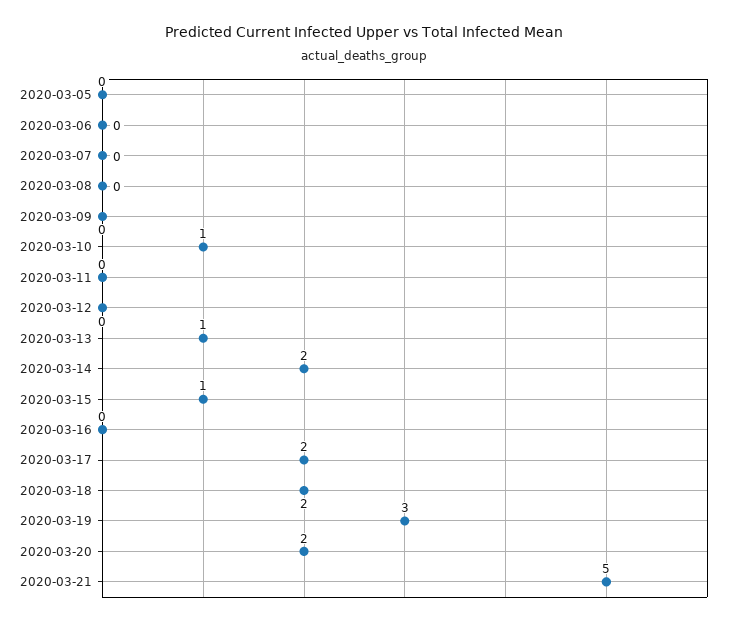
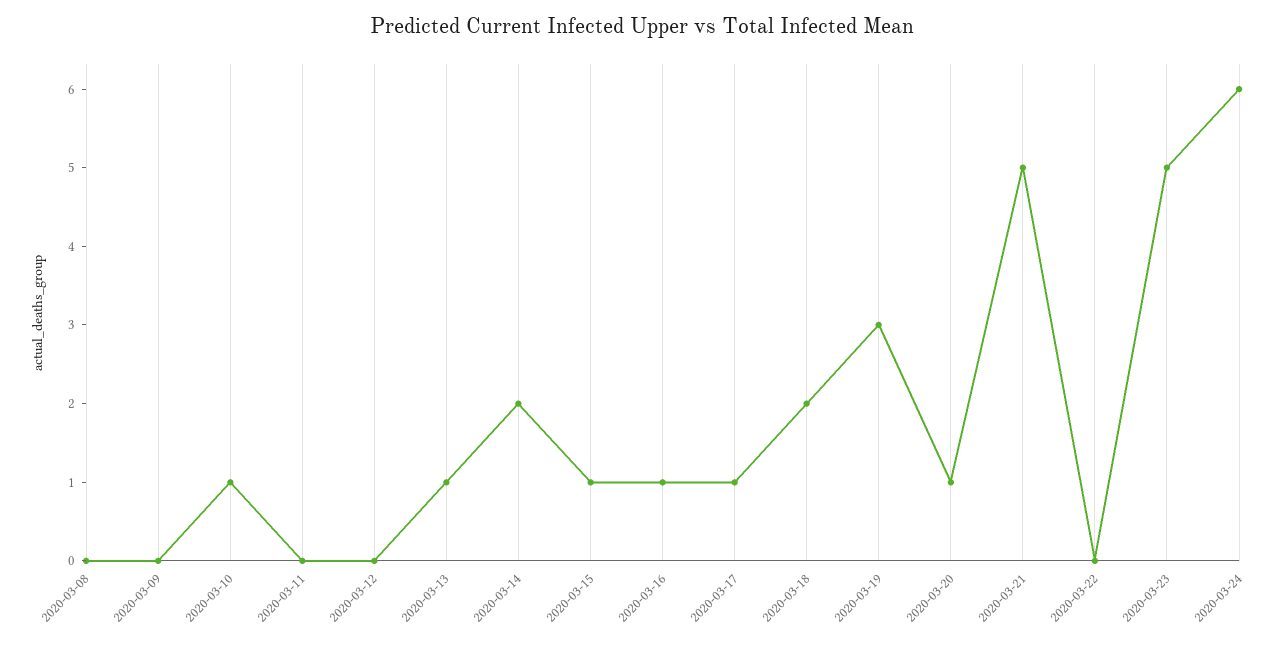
2020-03-05: 0 -> none
2020-03-06: 0 -> none
2020-03-07: 0 -> none
2020-03-16: 0 -> 1
2020-03-17: 2 -> 1
2020-03-20: 2 -> 1
2020-03-22: none -> 0
2020-03-23: none -> 5
2020-03-24: none -> 6

